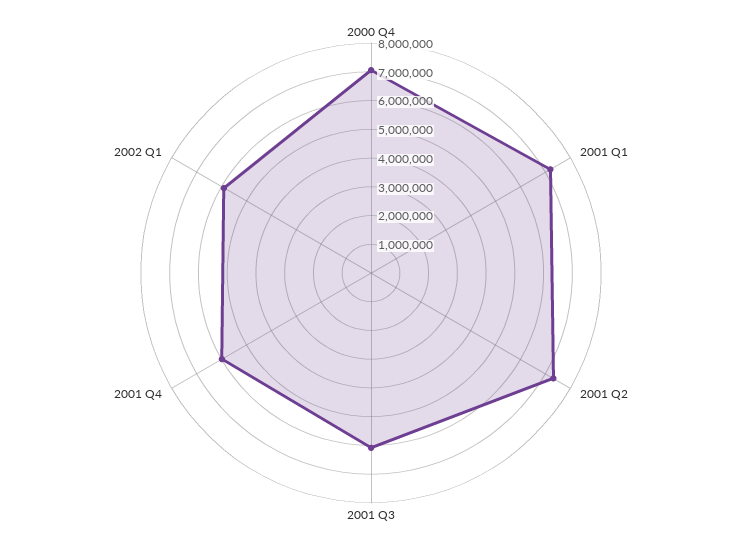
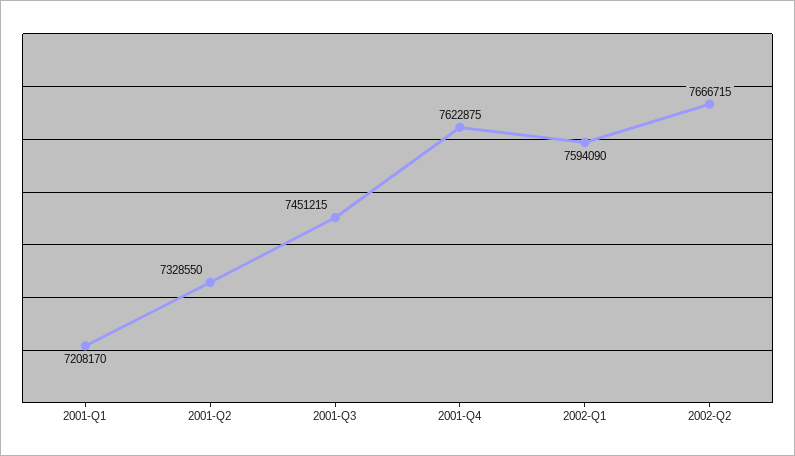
2000 Q4: 7000000 -> none
2001 Q3: 6000000 -> 7451215
2001 Q4: 6000000 -> 7622875
2002 Q1: 6000000 -> 7594090
2002-Q2: none -> 7666715

